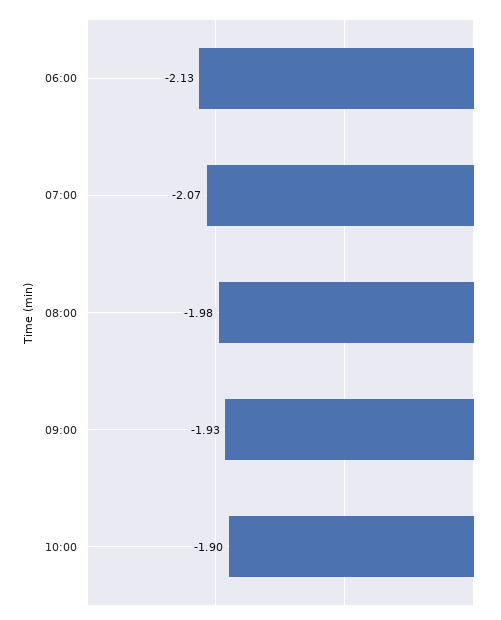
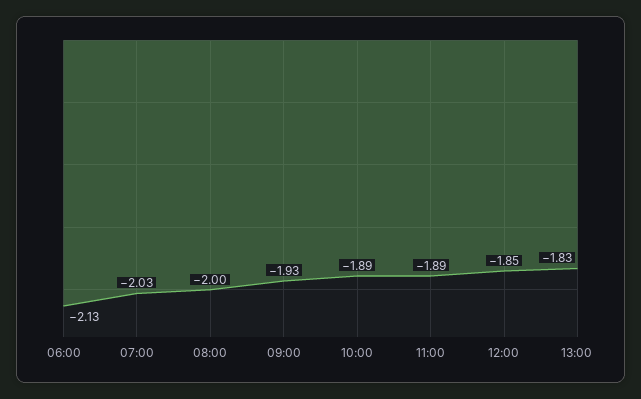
07:00: -2.07 -> -2.03
08:00: -1.98 -> -2
10:00: -1.9 -> -1.89
11:00: none -> -1.89
12:00: none -> -1.85
13:00: none -> -1.83

